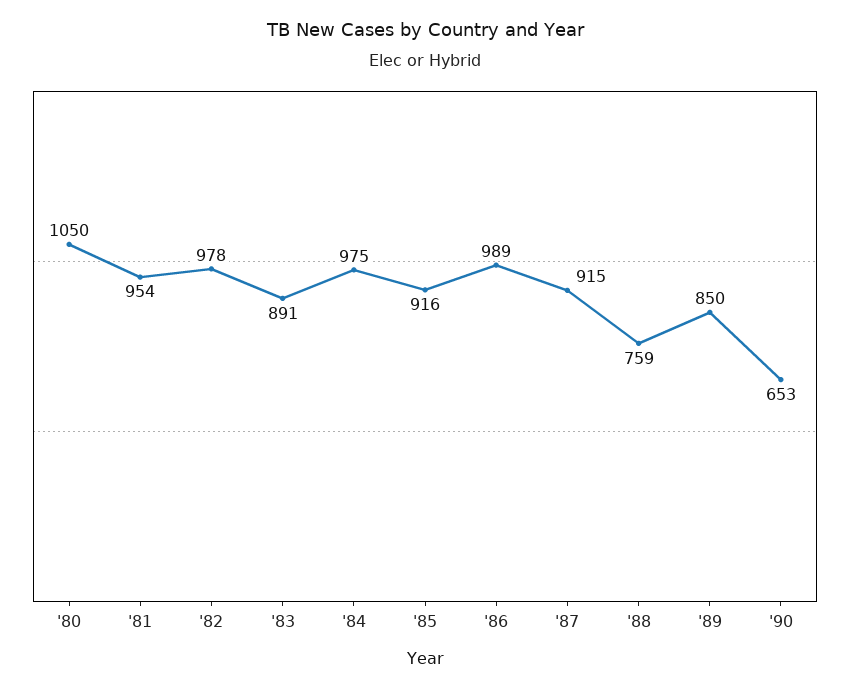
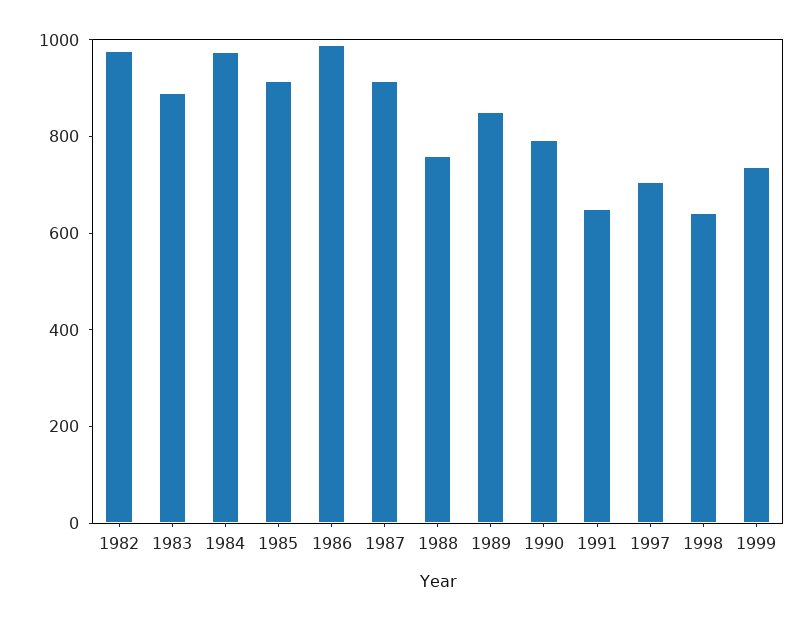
'80: 1050 -> none
'81: 954 -> none
'90: 653 -> 800
1991: none -> 650
1997: none -> 700
1998: none -> 650
1999: none -> 750

